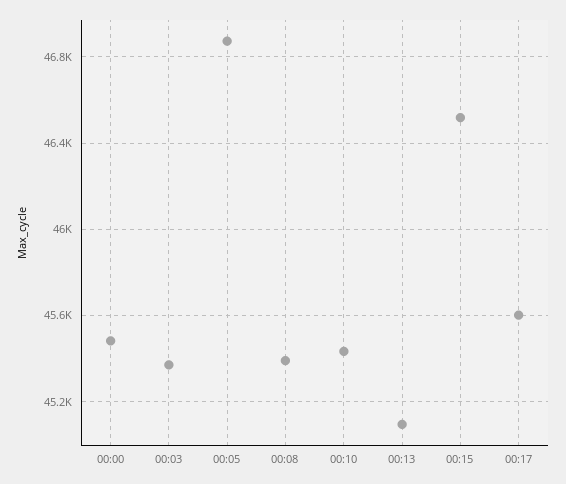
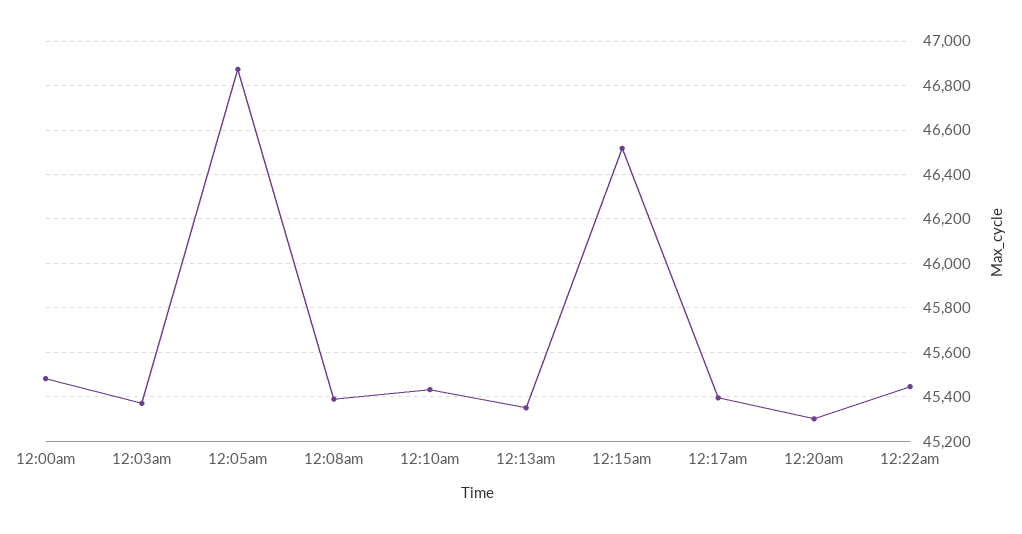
00:13: 45100 -> 45350
00:17: 45600 -> 45400
12:20am: none -> 45300
12:22am: none -> 45450

